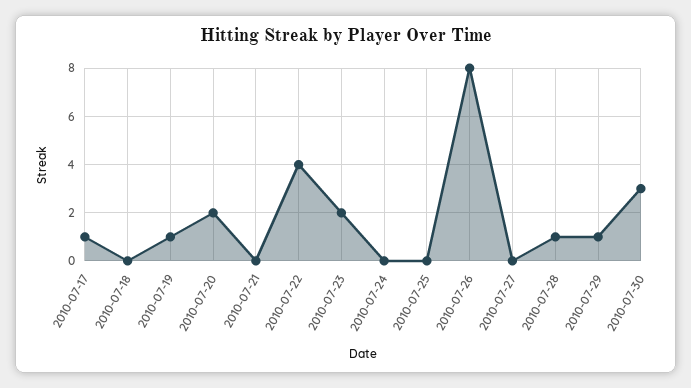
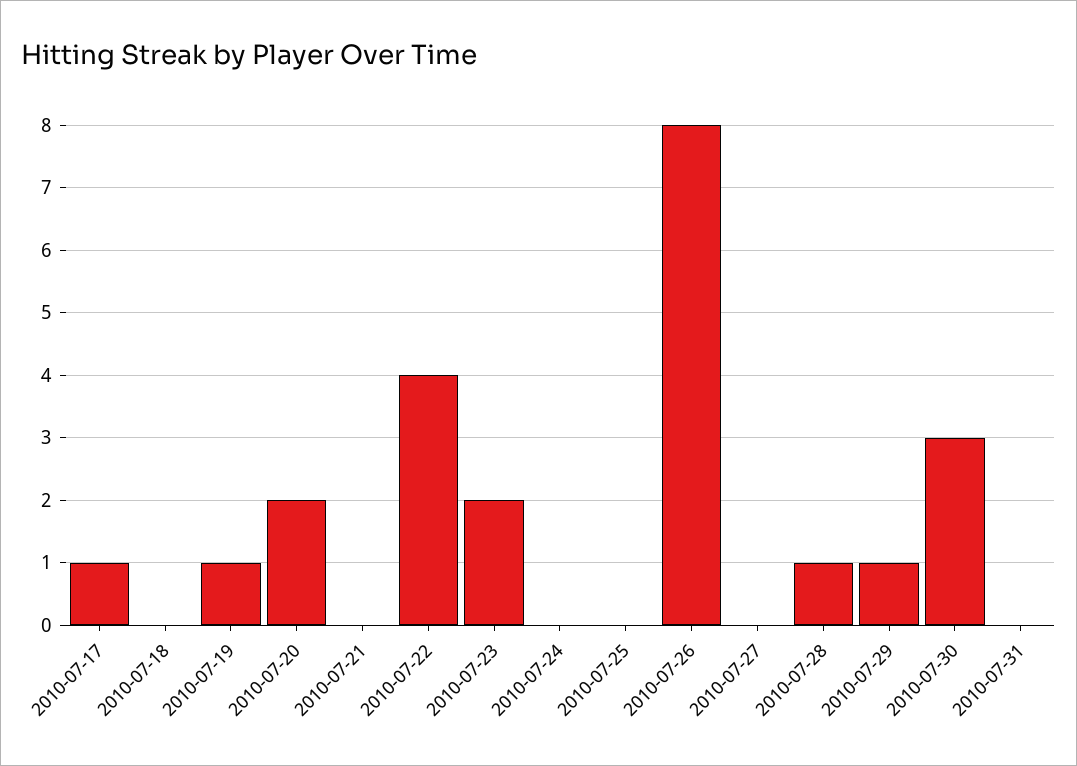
2010-07-31: none -> 0

